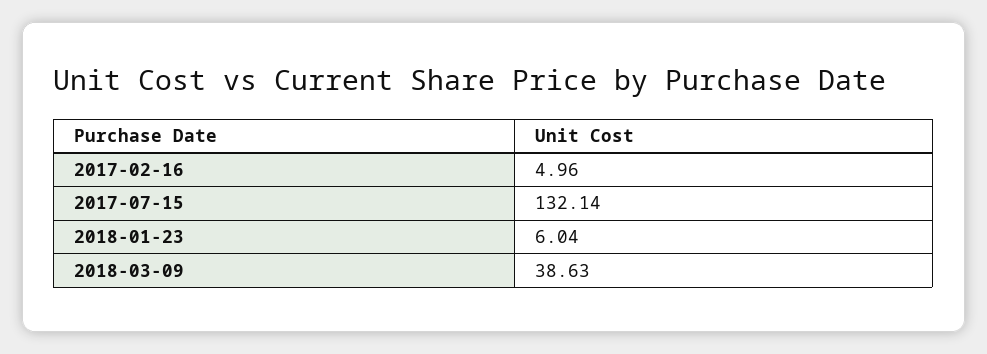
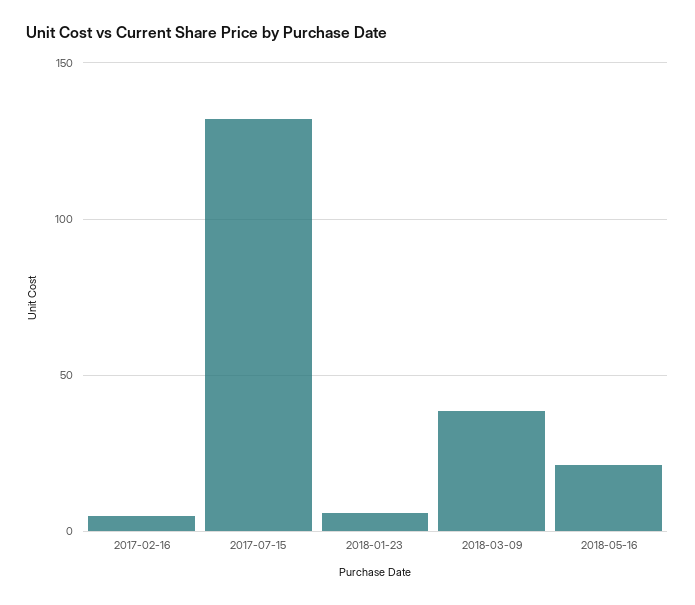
2018-05-16: none -> 20

